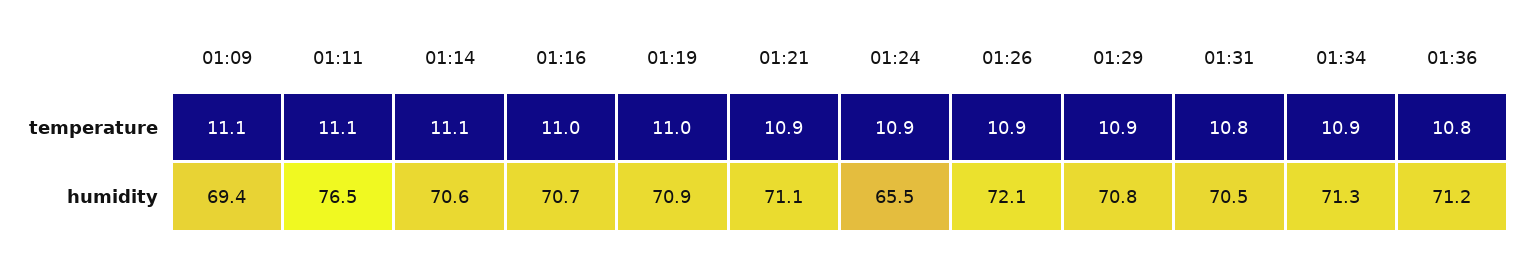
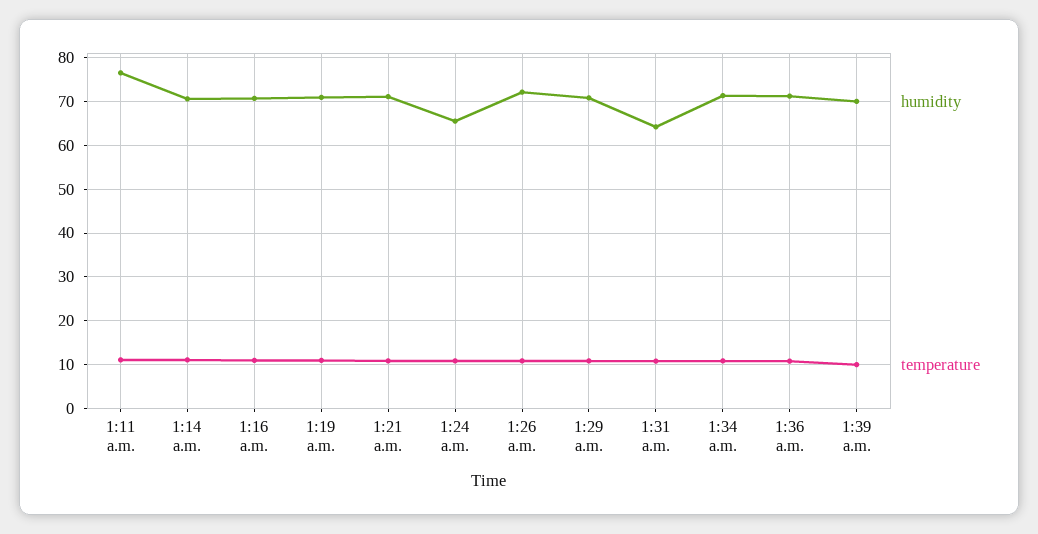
temperature, 01:09: 11.1 -> none
humidity, 01:09: 69.4 -> none
humidity, 01:31: 70.5 -> 64
humidity, 1:39 a.m.: none -> 70
temperature, 1:39 a.m.: none -> 10

